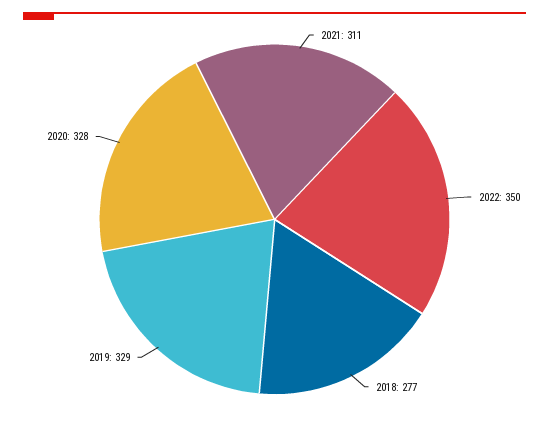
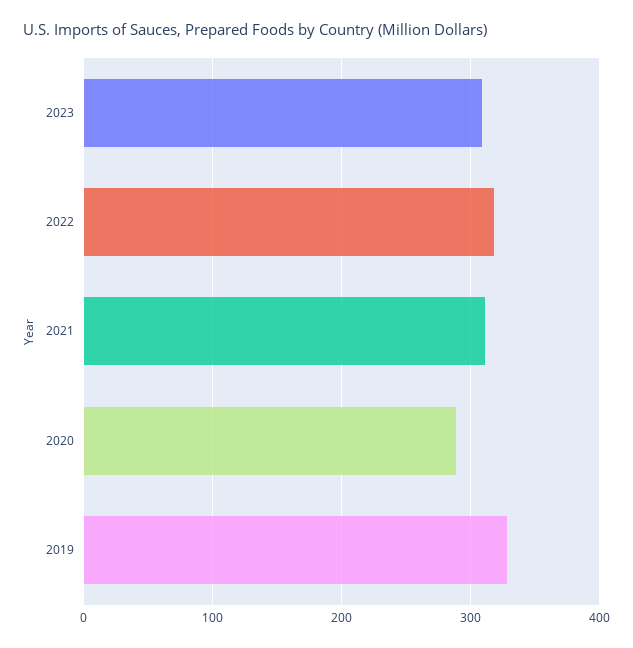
2022: 350 -> 320
2018: 277 -> none
2020: 328 -> 290
2023: none -> 310

